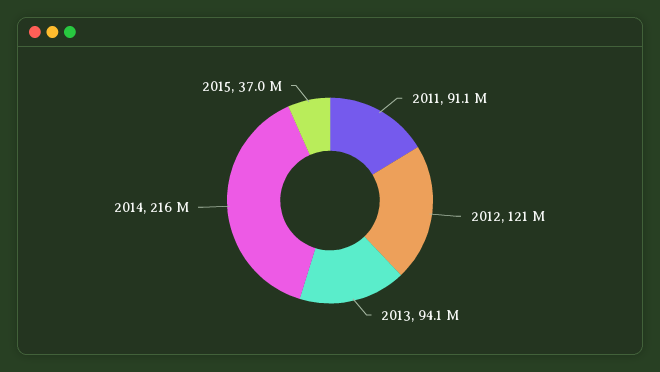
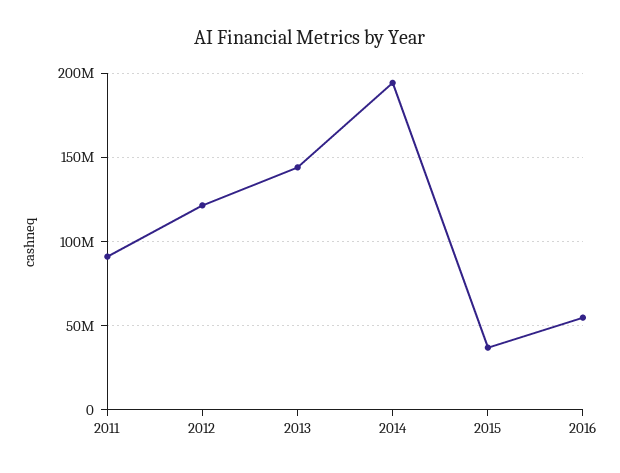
2013: 94100000 -> 145000000
2014: 216000000 -> 195000000
2016: none -> 55000000

